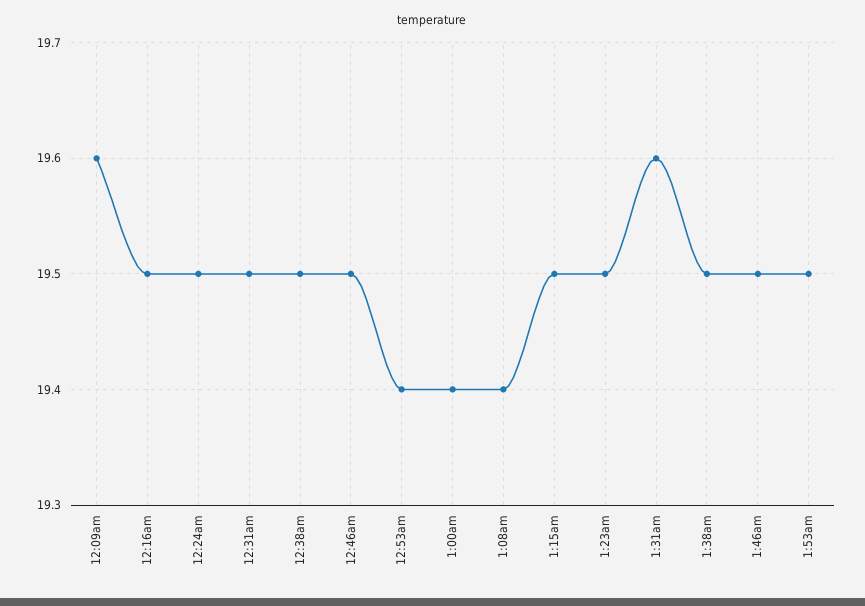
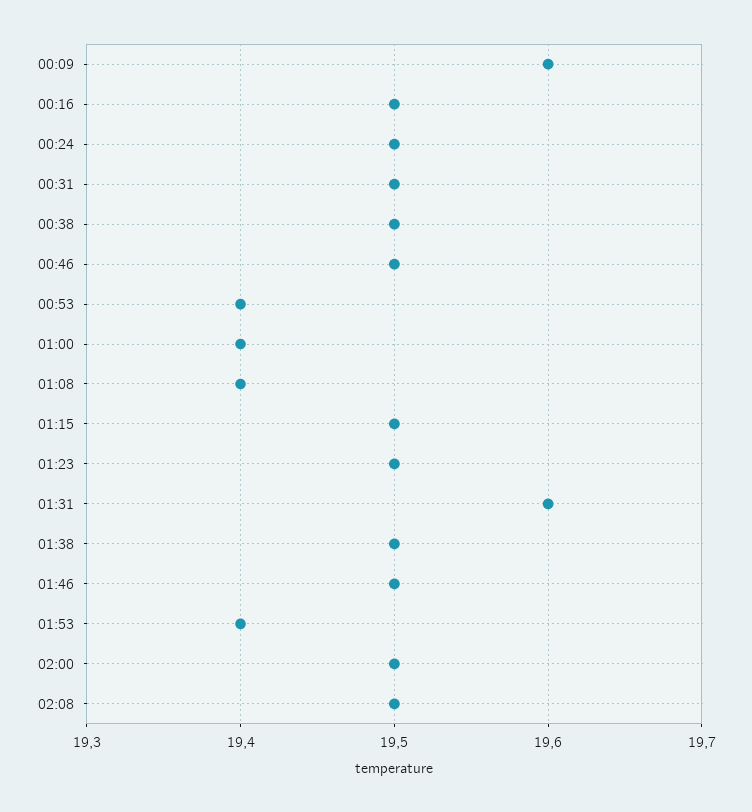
1:53am: 19.5 -> 19.4
02:00: none -> 19.5
02:08: none -> 19.5

